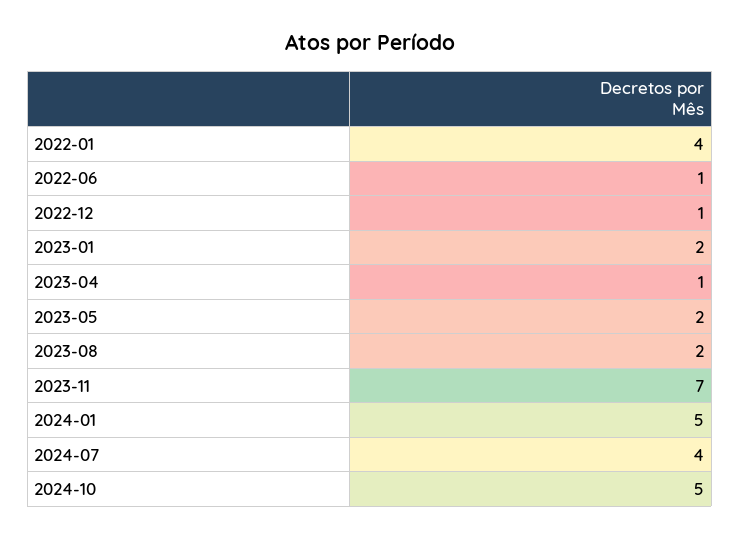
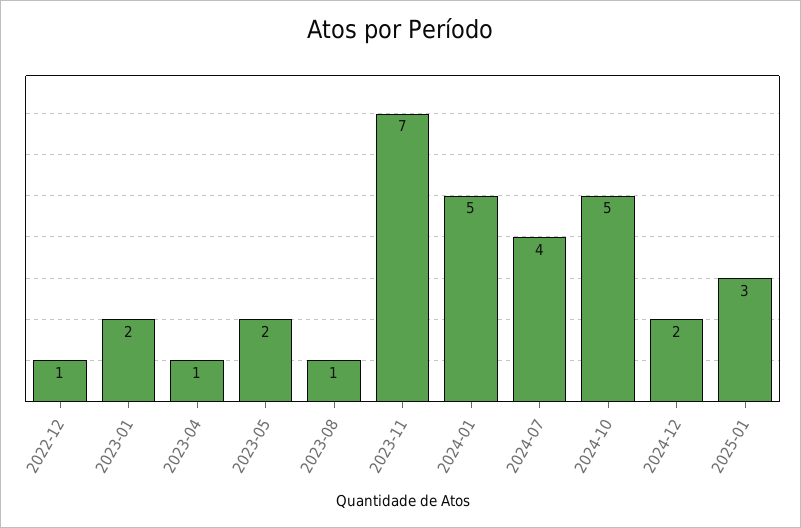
2022-01: 4 -> none
2022-06: 1 -> none
2023-08: 2 -> 1
2024-12: none -> 2
2025-01: none -> 3

